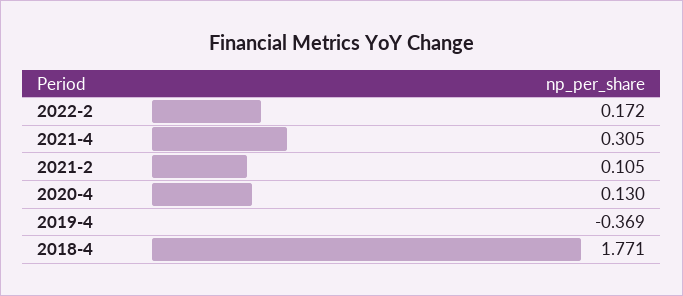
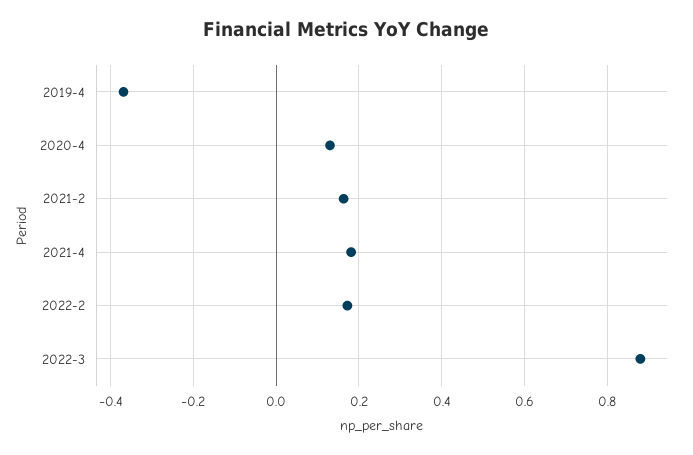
2021-4: 0.305 -> 0.18
2021-2: 0.105 -> 0.16
2018-4: 1.771 -> none
2022-3: none -> 0.88

